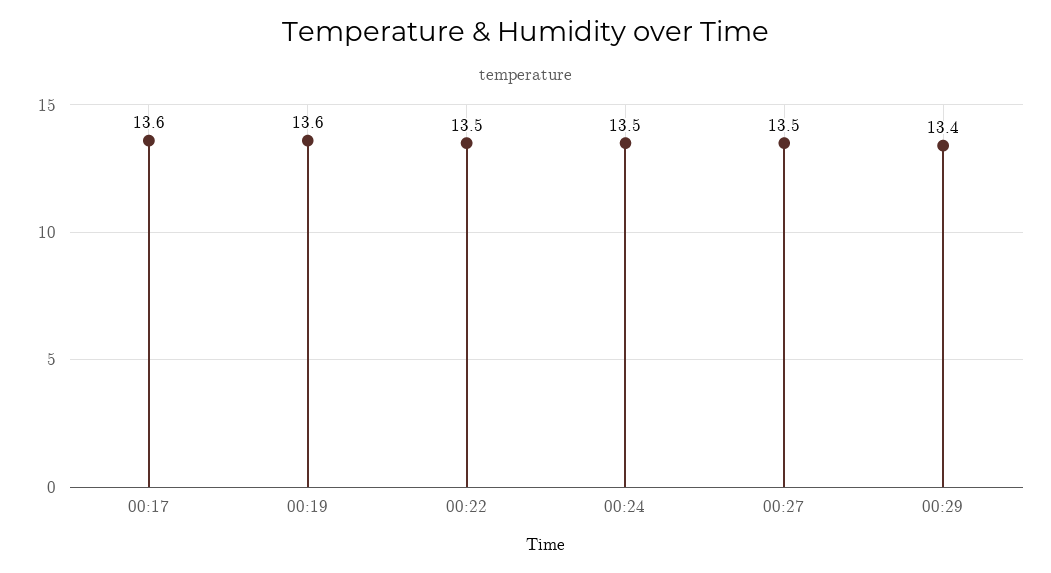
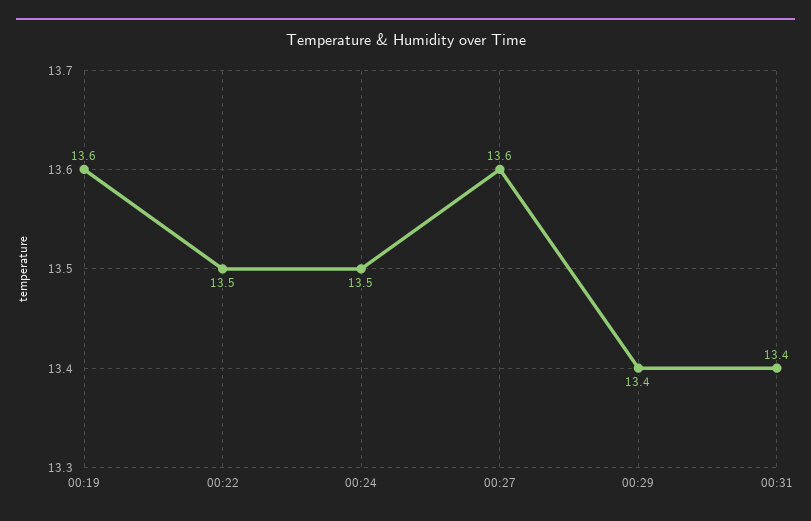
00:17: 13.6 -> none
00:27: 13.5 -> 13.6
00:31: none -> 13.4

